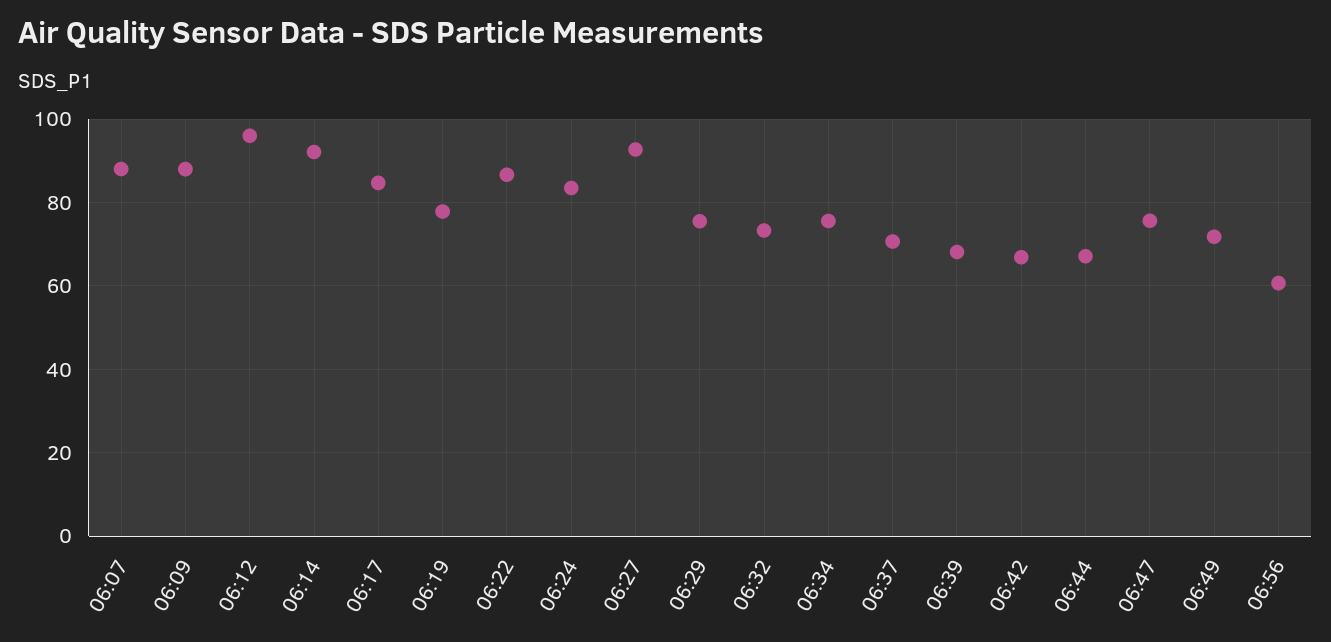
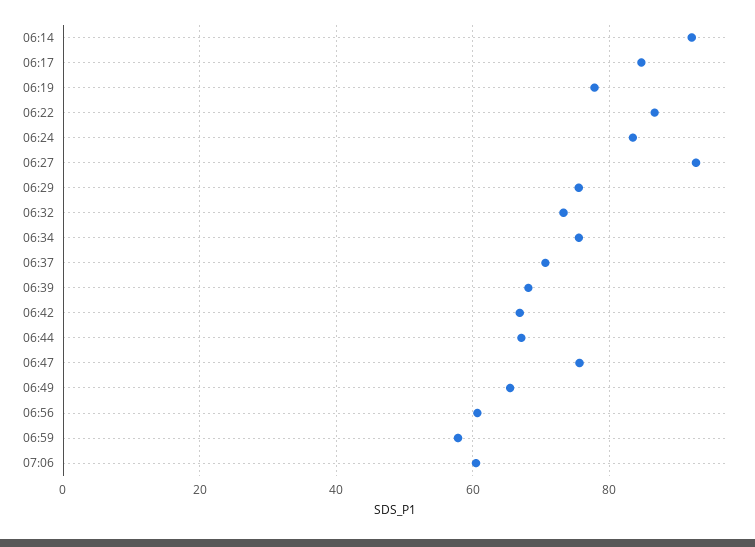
06:07: 88 -> none
06:09: 88 -> none
06:12: 96 -> none
06:49: 72 -> 66
06:59: none -> 58
07:06: none -> 60

